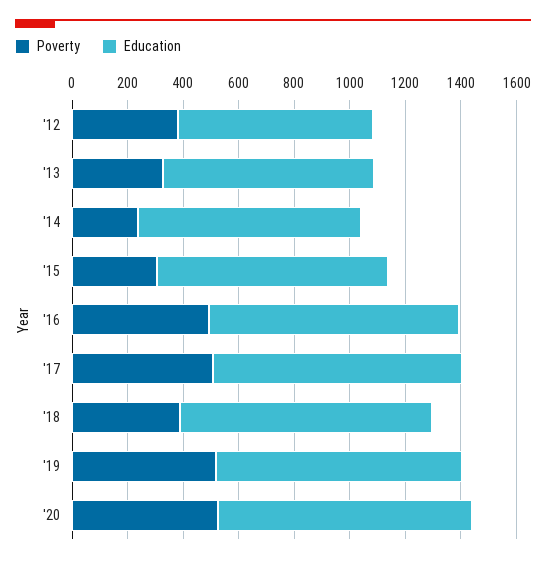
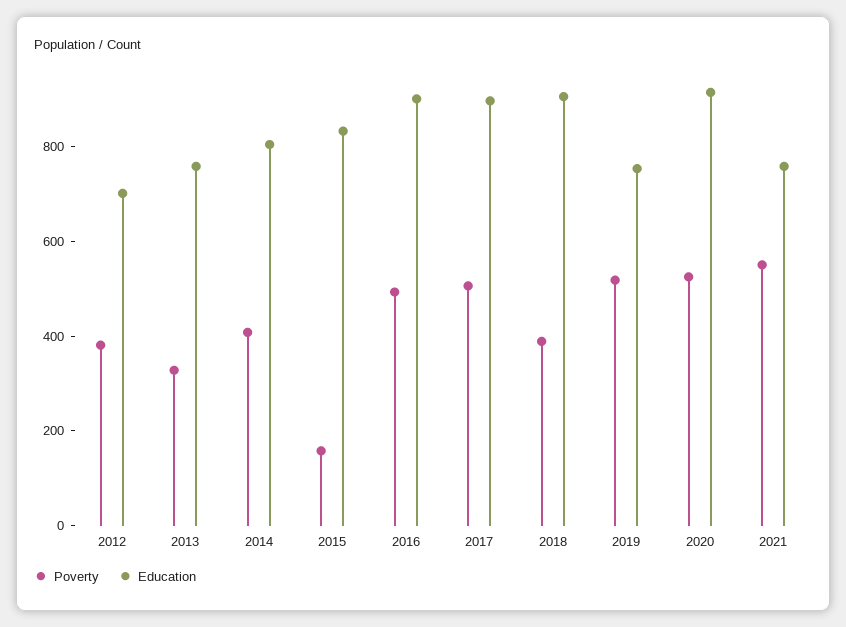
Poverty, '14: 250 -> 400
Poverty, '15: 300 -> 150
Education, '19: 900 -> 750
Poverty, 2021: none -> 550
Education, 2021: none -> 750

